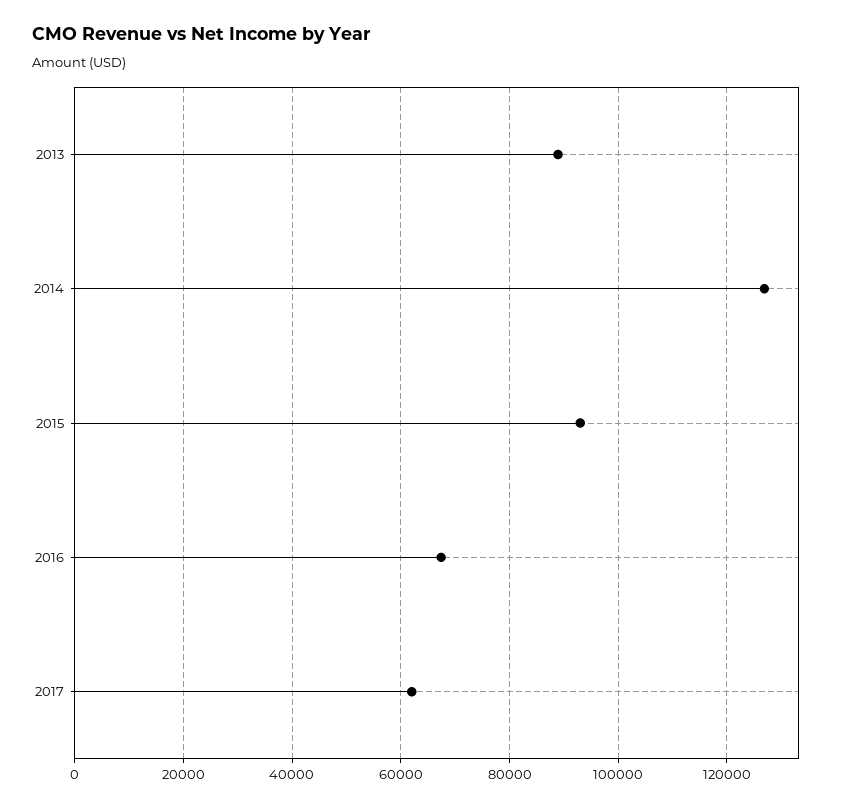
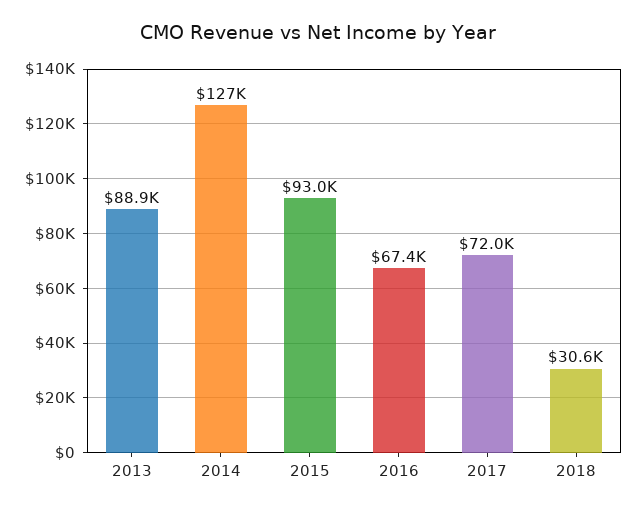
2017: 62000 -> 72000
2018: none -> 30600

